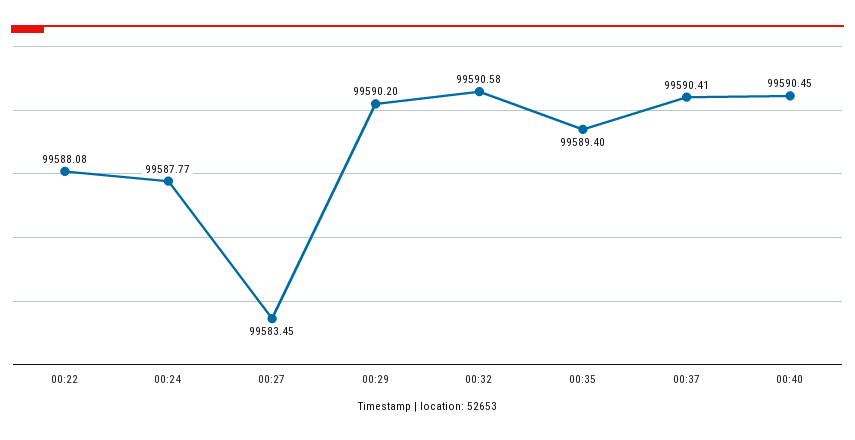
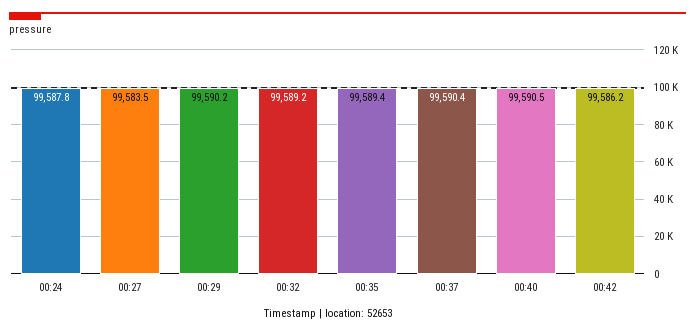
00:22: 99588.08 -> none
00:32: 99590.58 -> 99589.2
00:42: none -> 99586.2

